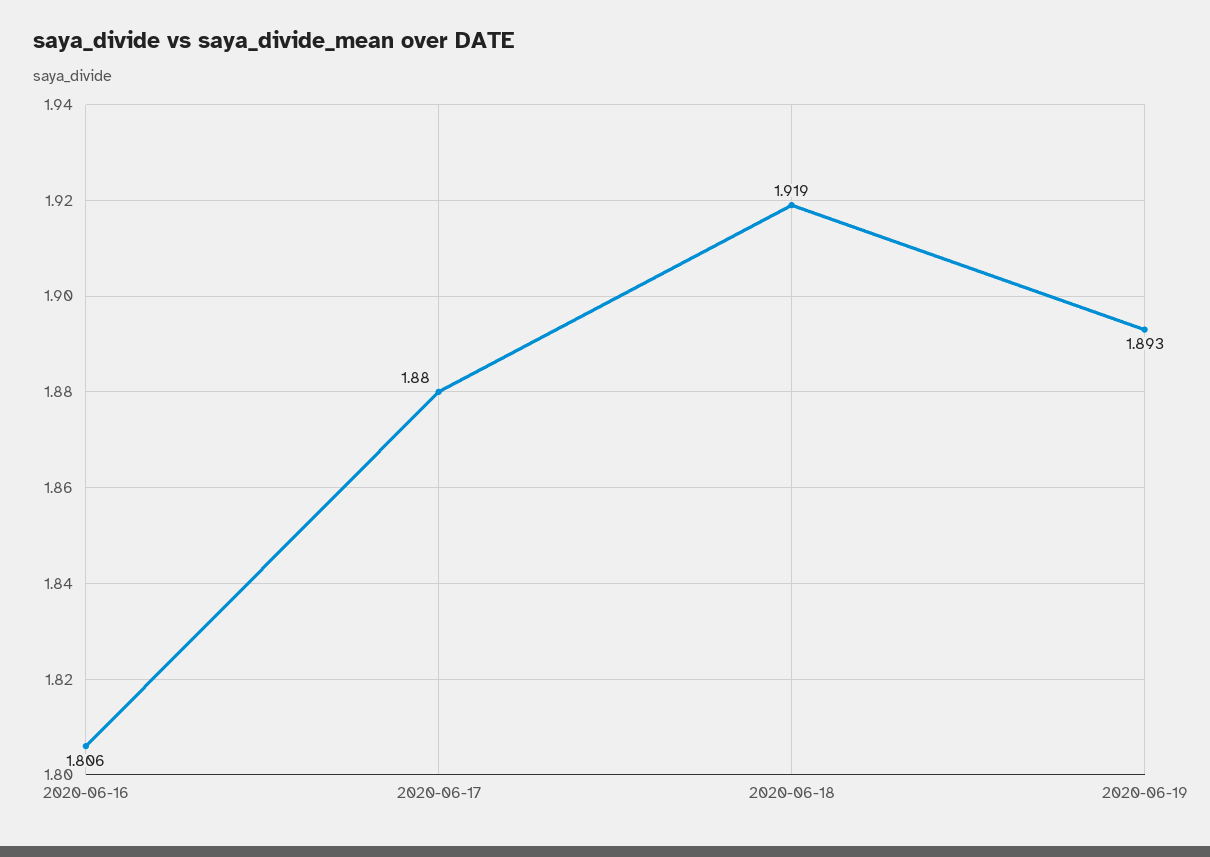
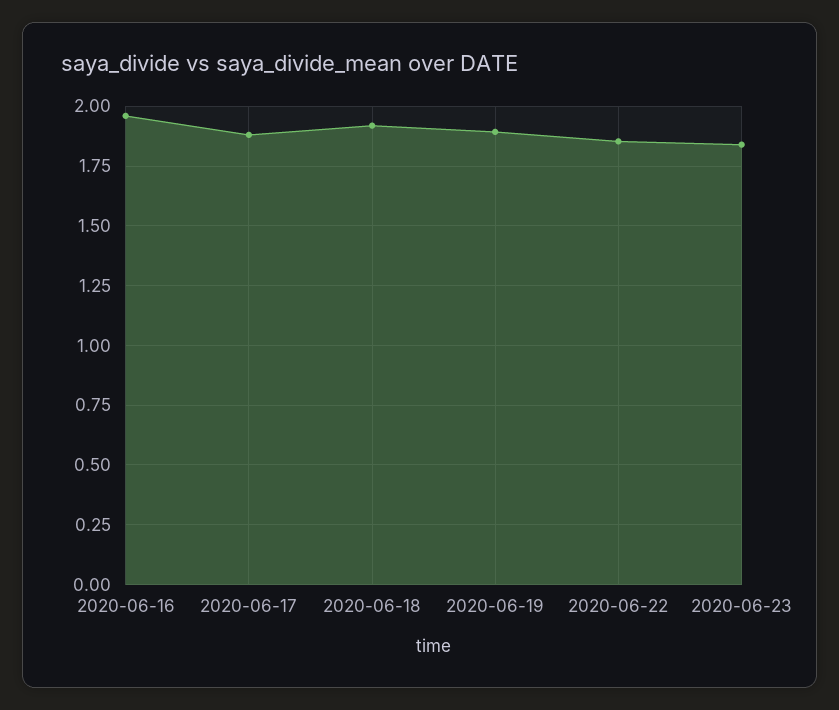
2020-06-16: 1.806 -> 1.95
2020-06-22: none -> 1.85
2020-06-23: none -> 1.85

